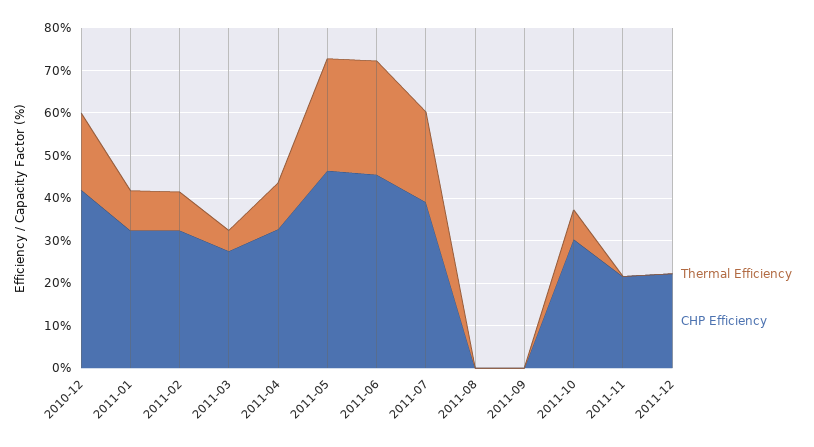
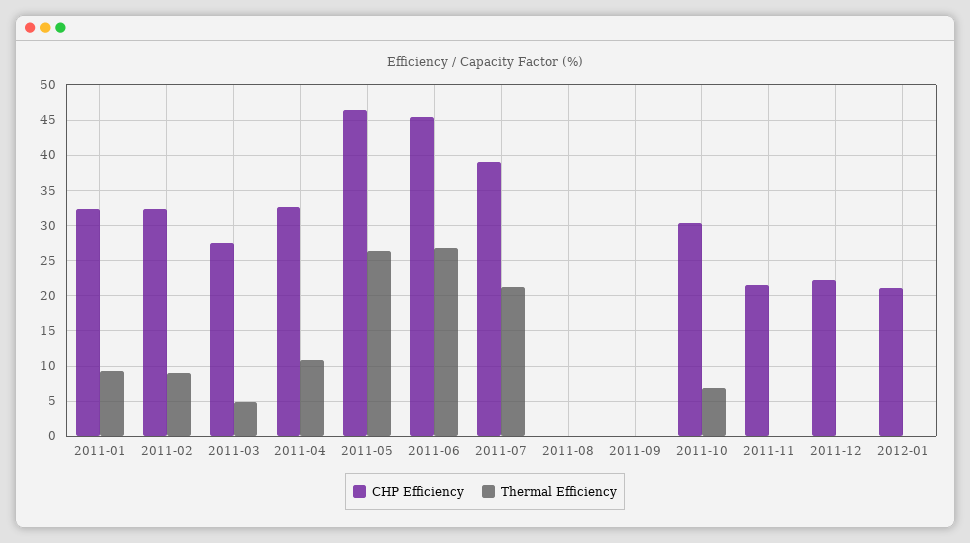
Thermal Efficiency, 2010-12: 18 -> none
CHP Efficiency, 2010-12: 42 -> none
CHP Efficiency, 2012-01: none -> 21
Thermal Efficiency, 2012-01: none -> 0

